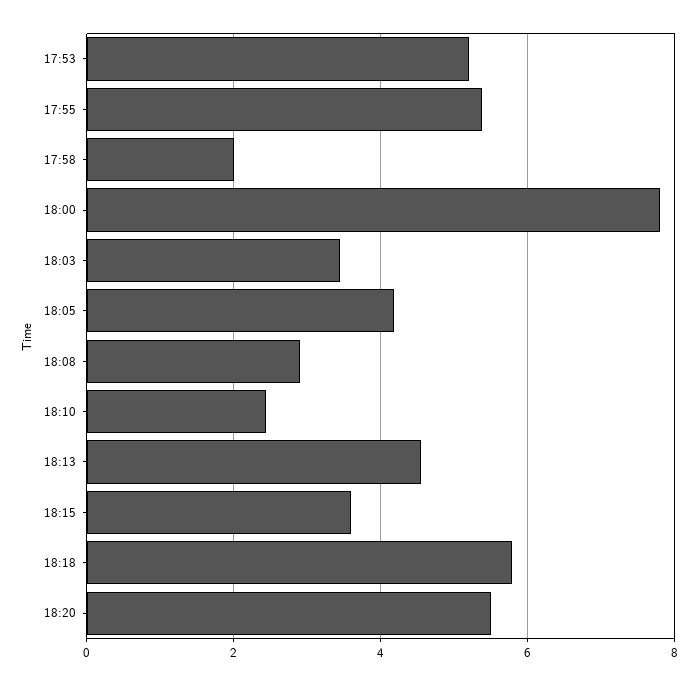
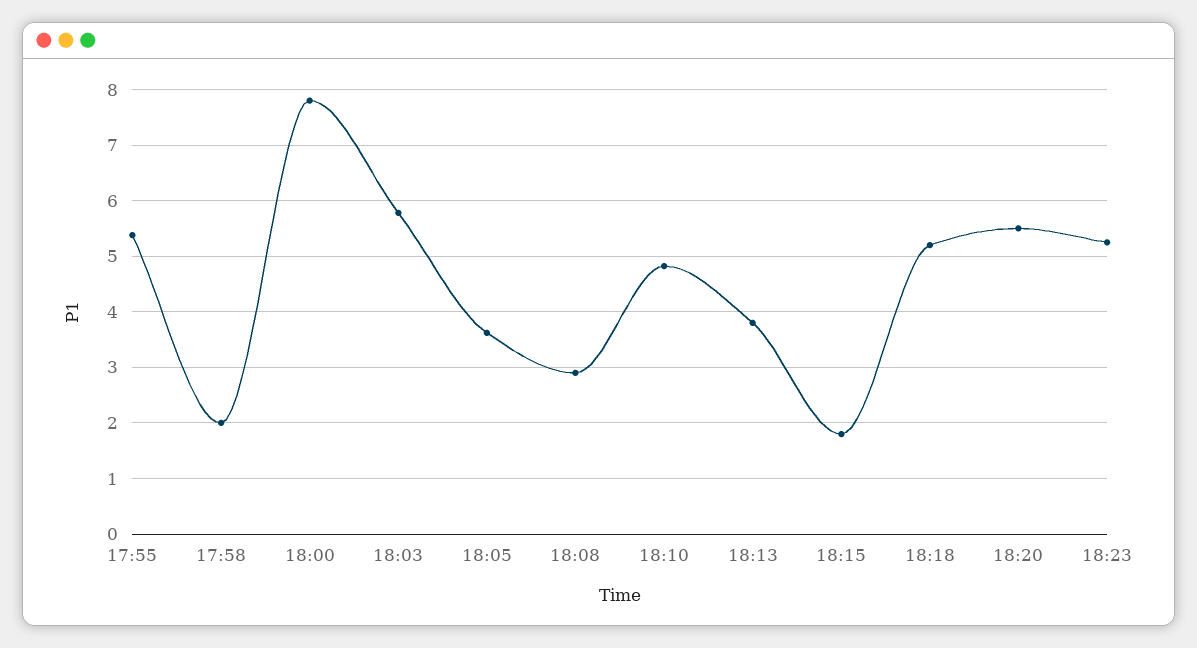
17:53: 5.2 -> none
18:03: 3.4 -> 5.8
18:05: 4.2 -> 3.6
18:10: 2.4 -> 4.8
18:13: 4.6 -> 3.8
18:15: 3.6 -> 1.8
18:18: 5.8 -> 5.2
18:23: none -> 5.2

